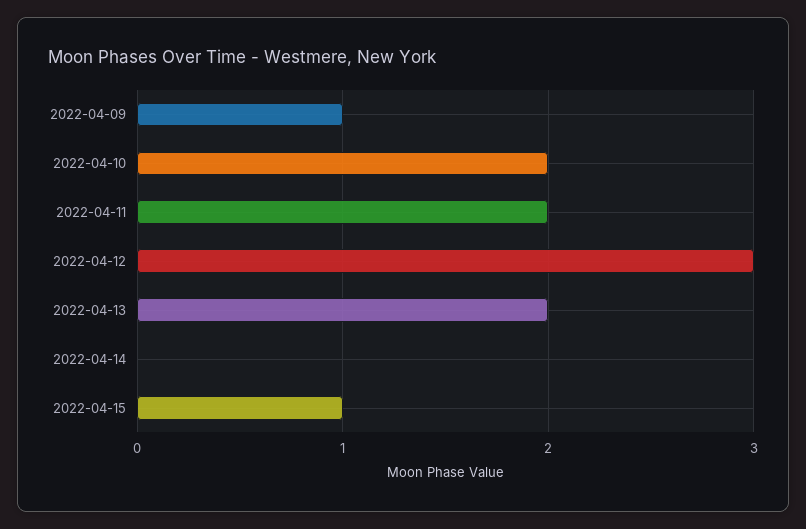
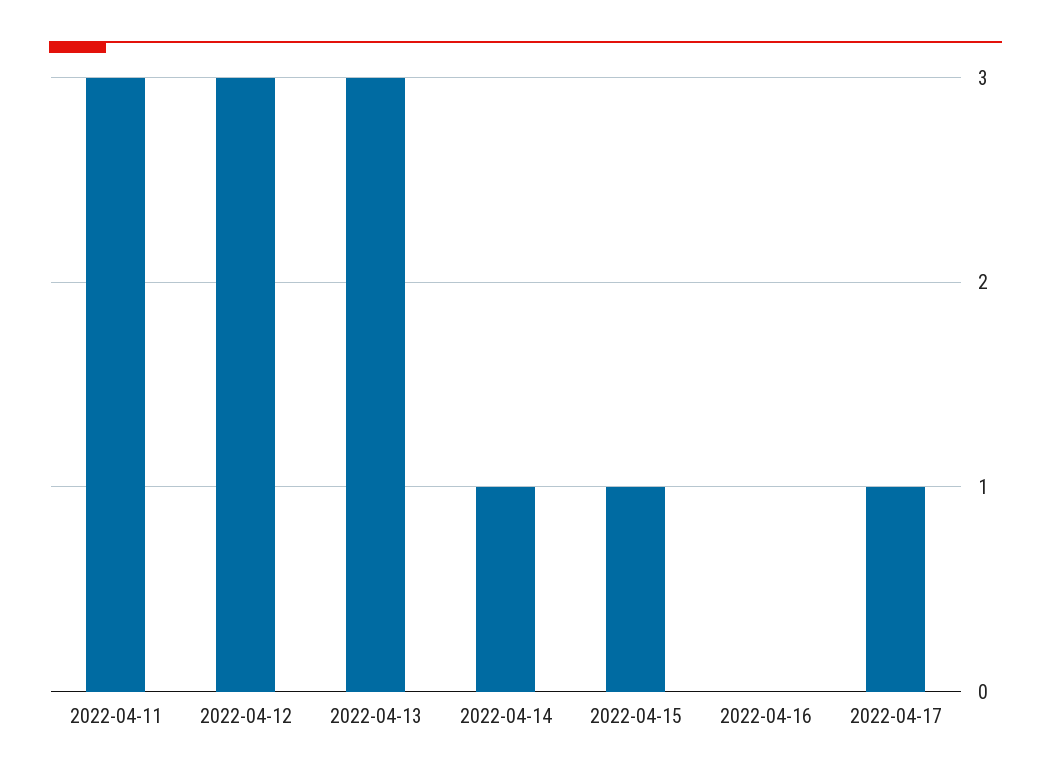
2022-04-09: 1 -> none
2022-04-10: 2 -> none
2022-04-11: 2 -> 3
2022-04-13: 2 -> 3
2022-04-14: 0 -> 1
2022-04-16: none -> 0
2022-04-17: none -> 1

